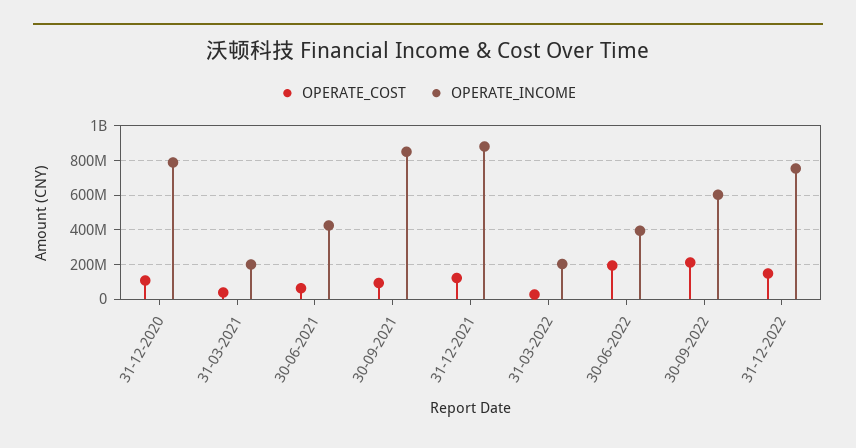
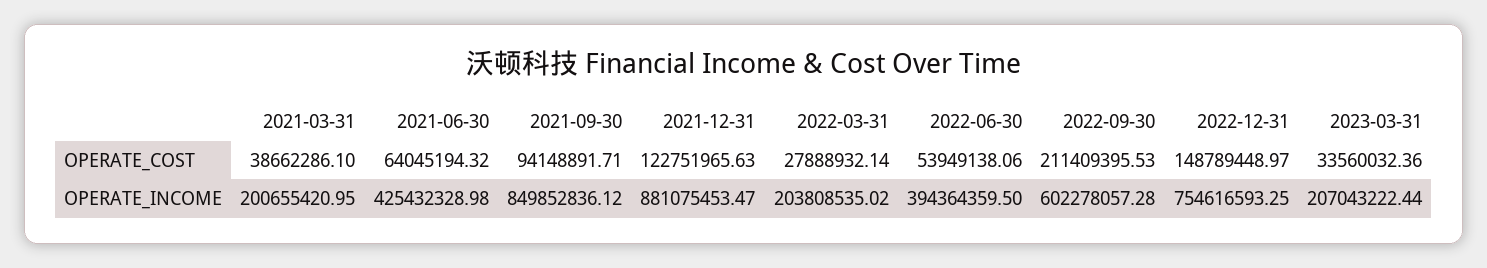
OPERATE_COST, 31-12-2020: 100000000 -> none
OPERATE_INCOME, 31-12-2020: 800000000 -> none
OPERATE_COST, 30-06-2022: 200000000 -> 53949138.06
OPERATE_COST, 2023-03-31: none -> 33560032.36
OPERATE_INCOME, 2023-03-31: none -> 207043222.44

